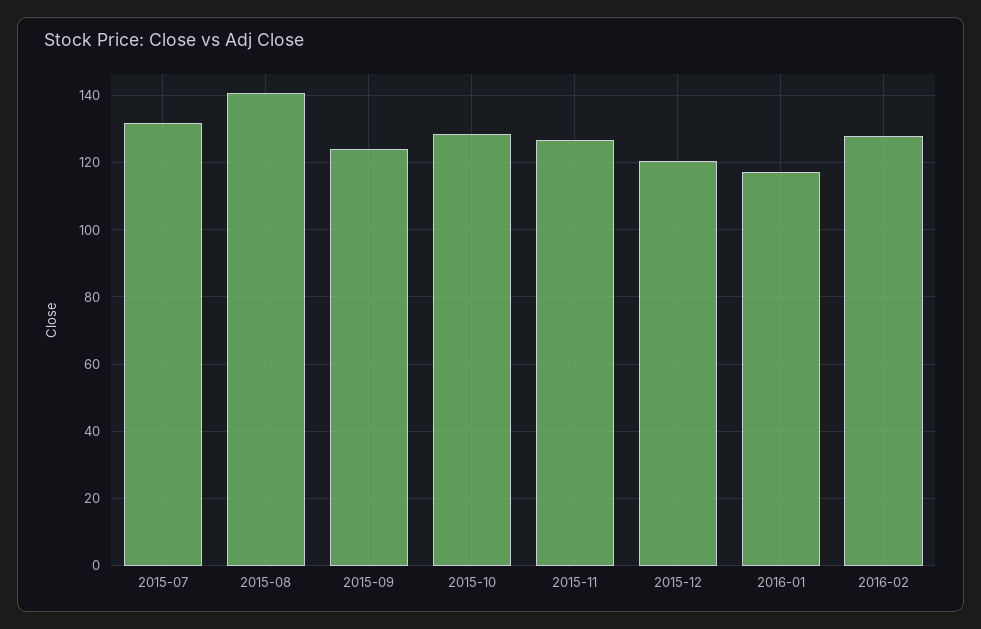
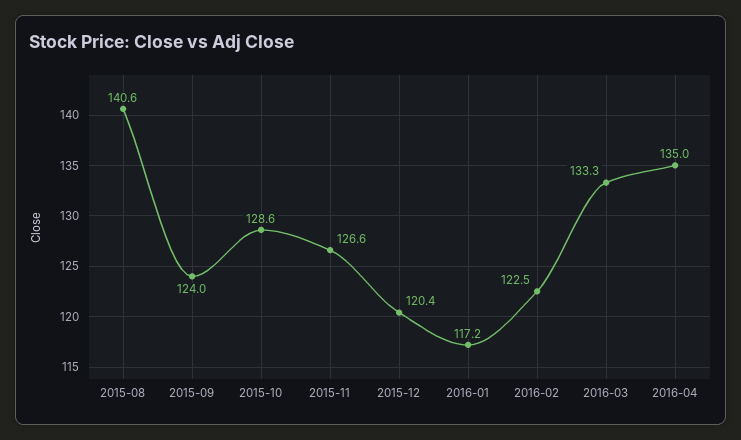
2015-07: 132 -> none
2016-02: 128 -> 122.5
2016-03: none -> 133.3
2016-04: none -> 135

